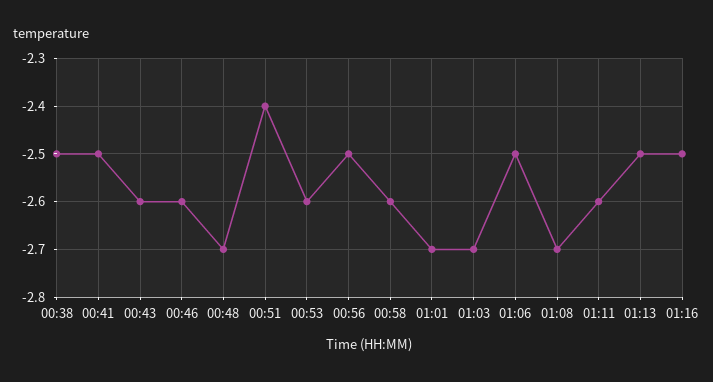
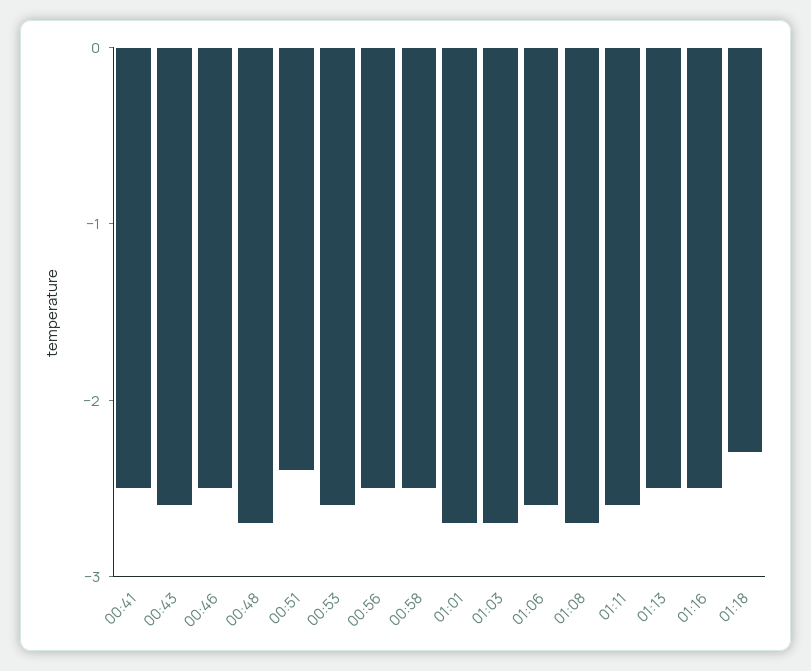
00:38: -2.5 -> none
00:46: -2.6 -> -2.5
00:58: -2.6 -> -2.5
01:06: -2.5 -> -2.6
01:18: none -> -2.3

